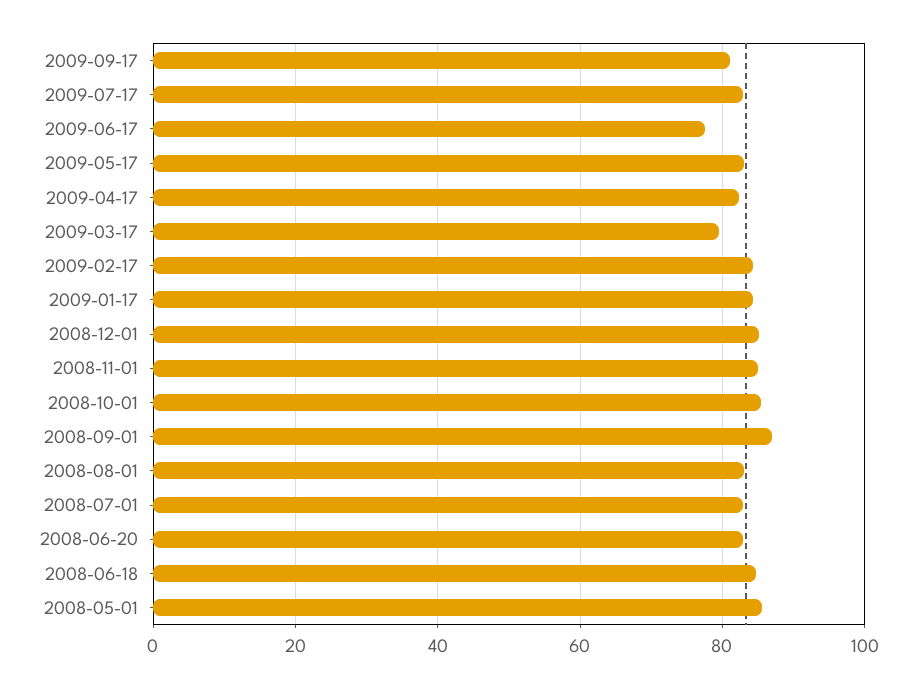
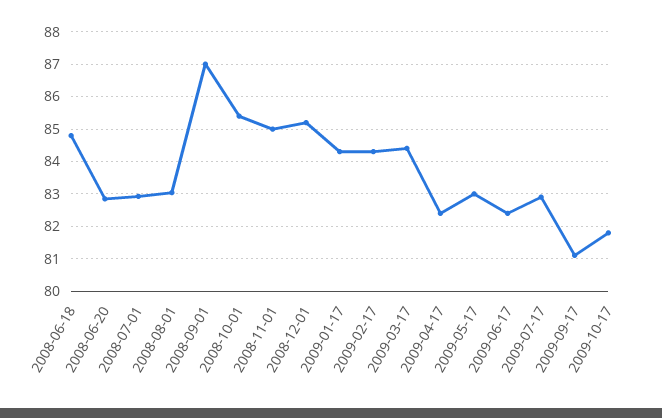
2009-06-17: 78 -> 82.4
2009-03-17: 80 -> 84.4
2008-05-01: 86 -> none
2009-10-17: none -> 81.8

